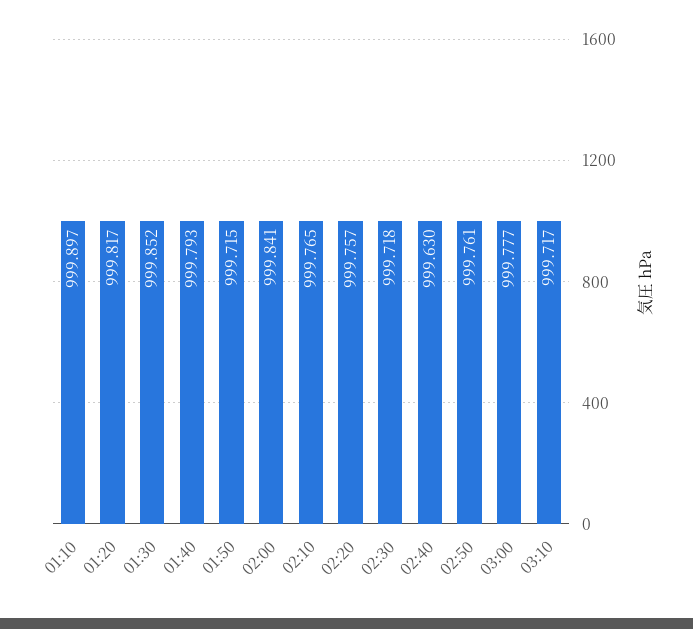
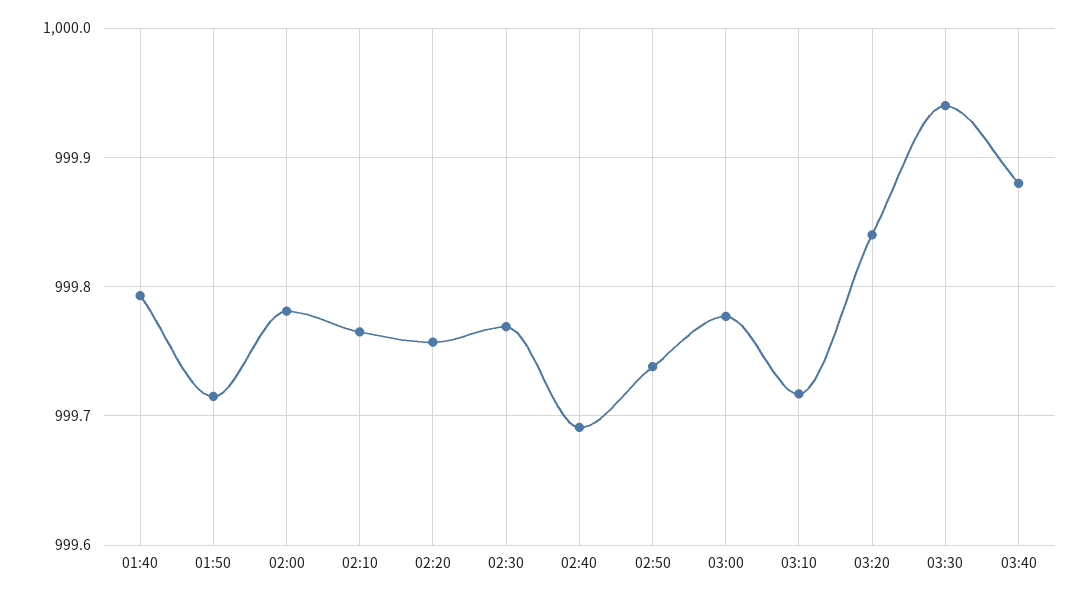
01:10: 999.897 -> none
01:20: 999.817 -> none
01:30: 999.852 -> none
02:00: 999.841 -> 999.78
02:30: 999.718 -> 999.77
02:40: 999.63 -> 999.69
02:50: 999.761 -> 999.74
03:20: none -> 999.84
03:30: none -> 999.94
03:40: none -> 999.88

